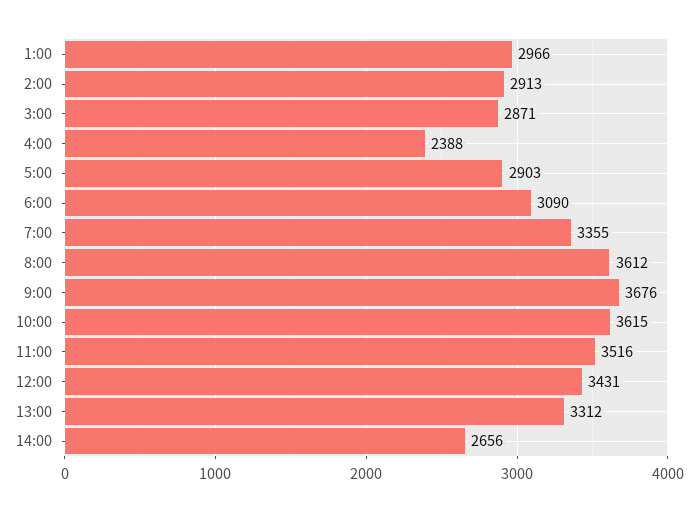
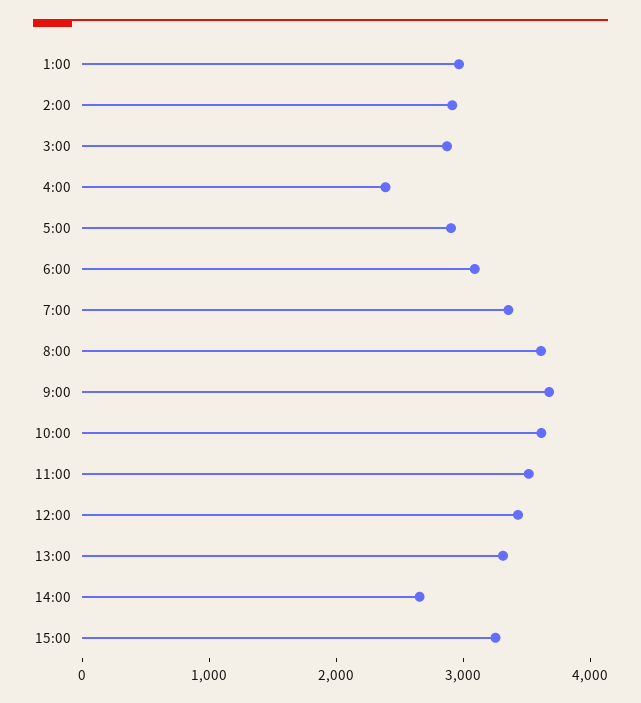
15:00: none -> 3200

